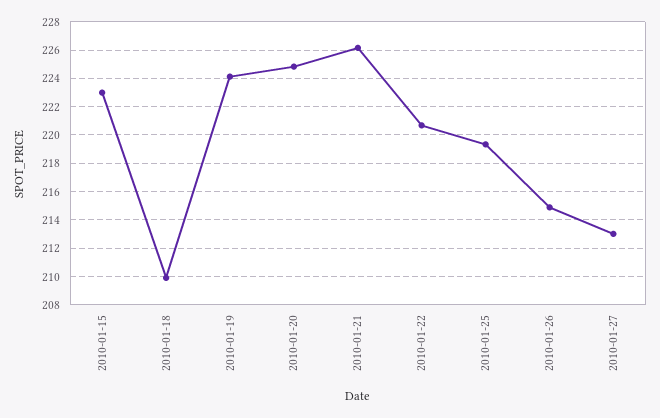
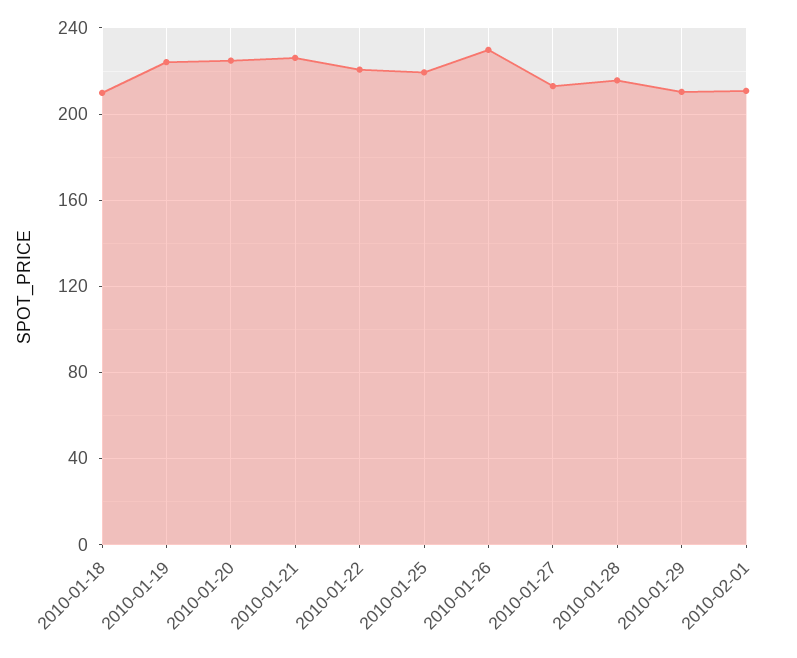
2010-01-15: 223 -> none
2010-01-26: 215 -> 230
2010-01-28: none -> 215
2010-01-29: none -> 210
2010-02-01: none -> 210

